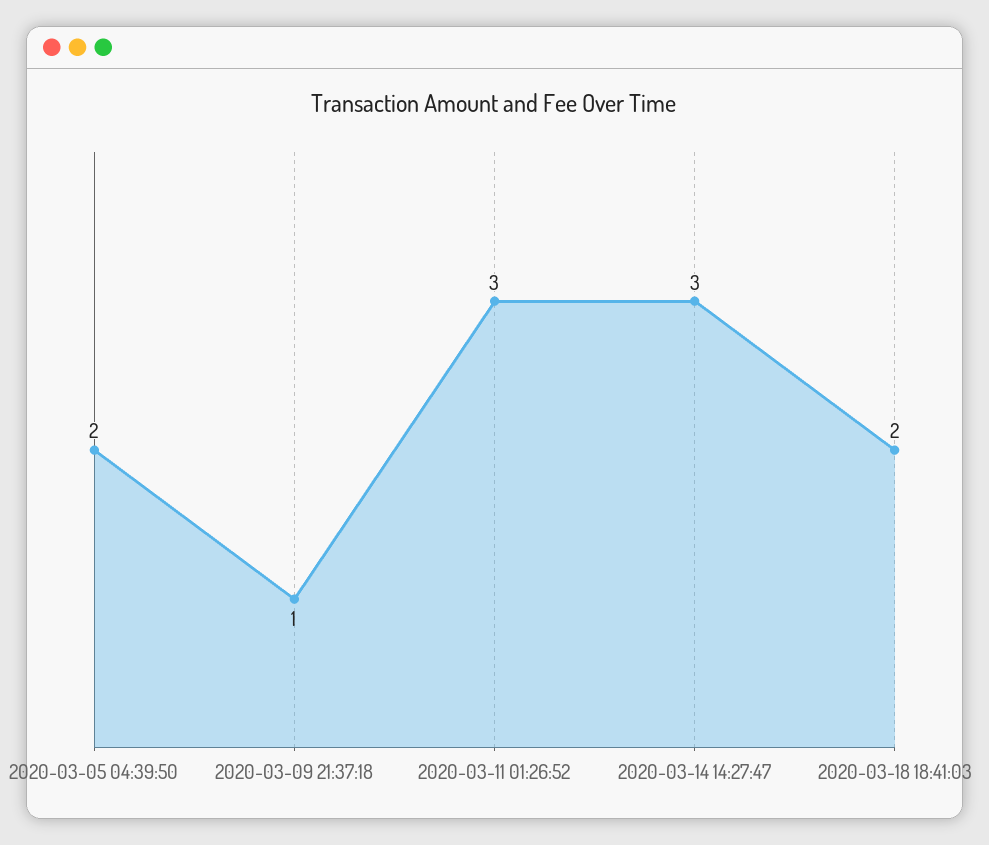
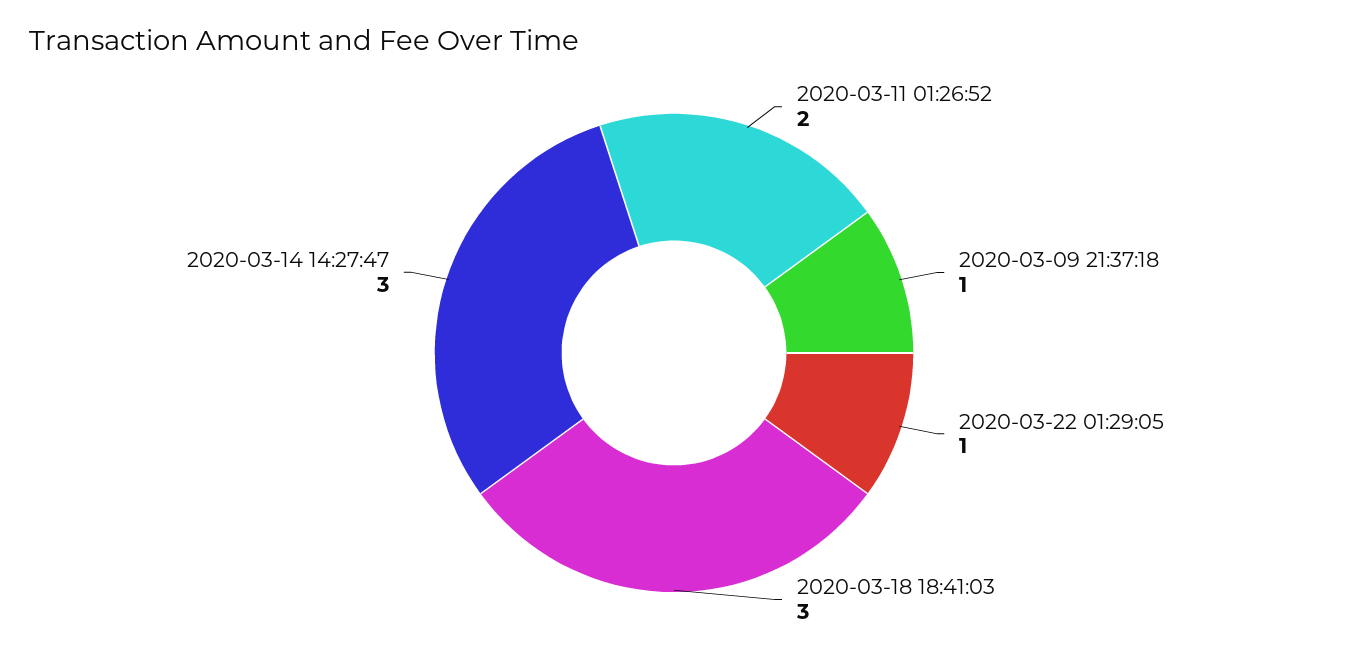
2020-03-05 04:39:50: 2 -> none
2020-03-11 01:26:52: 3 -> 2
2020-03-18 18:41:03: 2 -> 3
2020-03-22 01:29:05: none -> 1

